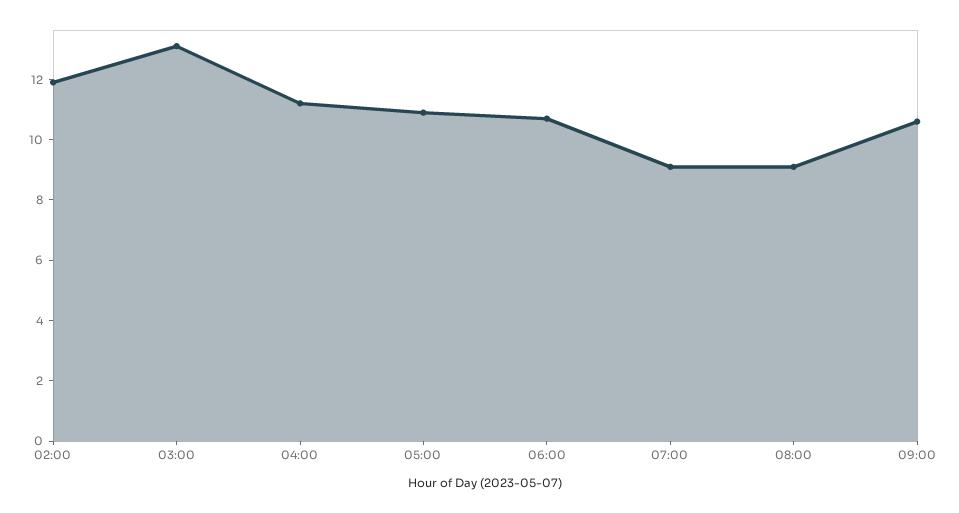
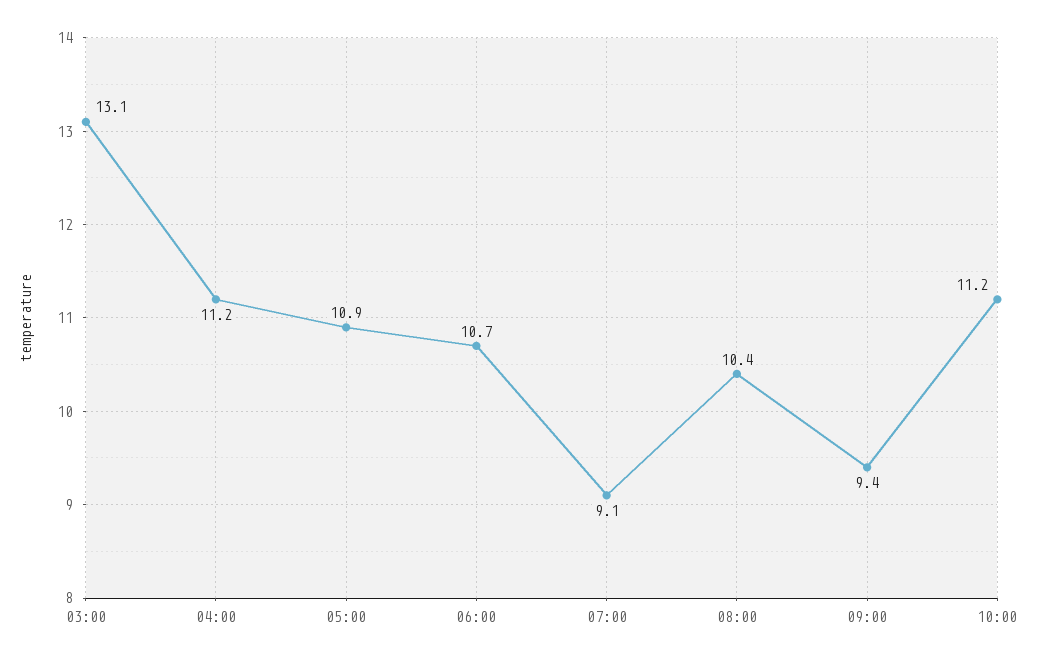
02:00: 12 -> none
08:00: 9 -> 10.4
09:00: 10.5 -> 9.4
10:00: none -> 11.2

